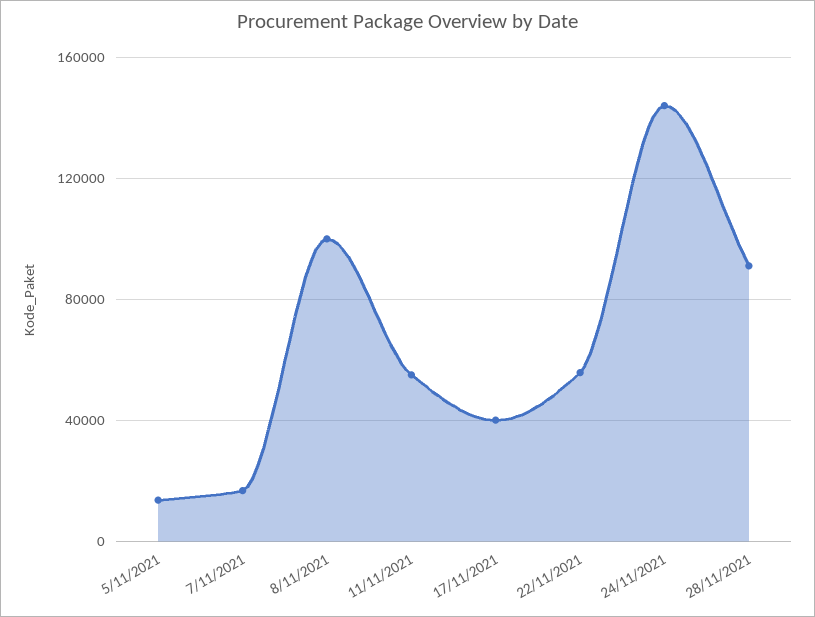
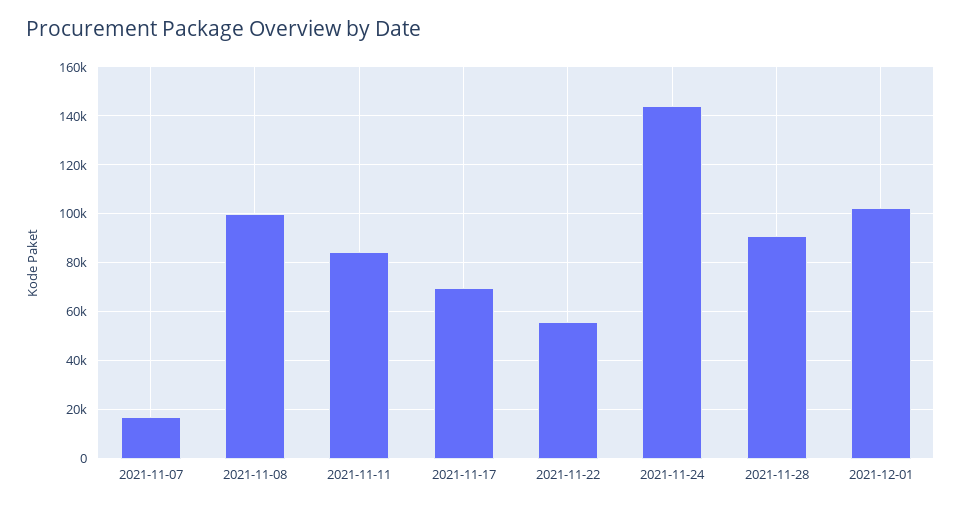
5/11/2021: 15000 -> none
11/11/2021: 55000 -> 85000
17/11/2021: 40000 -> 70000
2021-12-01: none -> 102500

